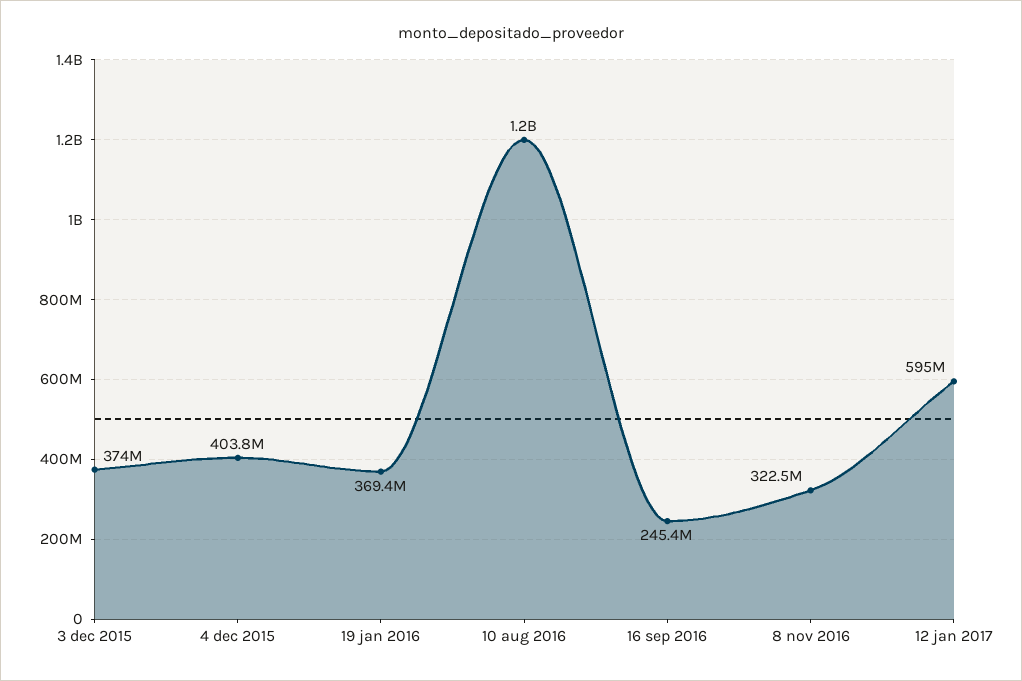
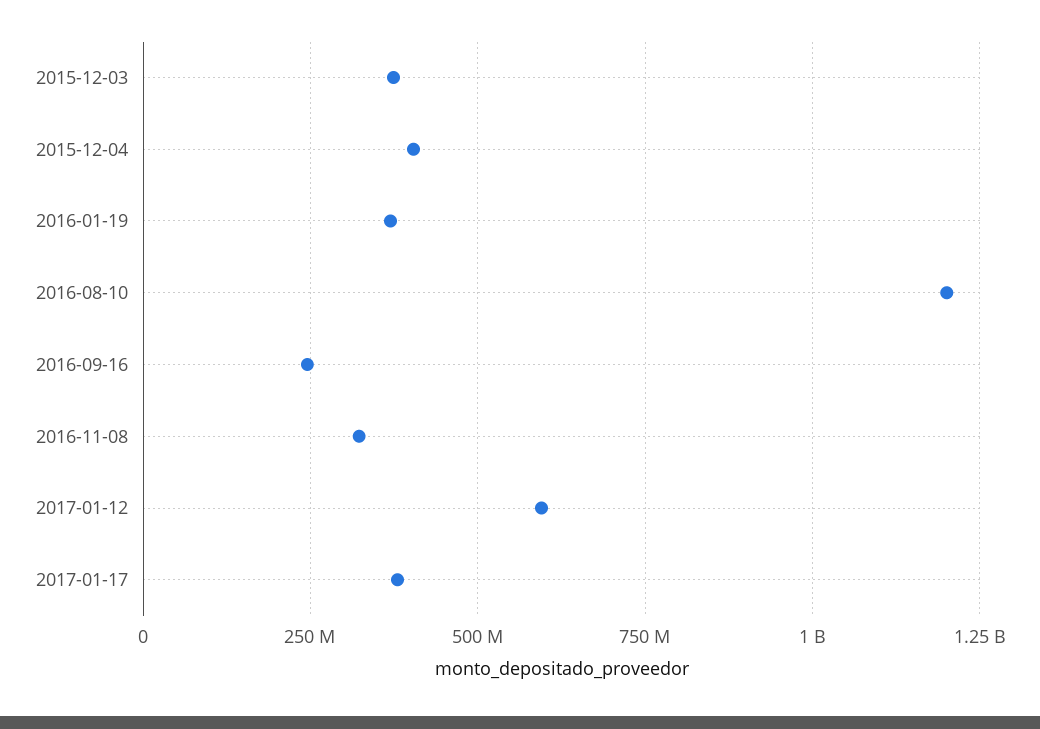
2017-01-17: none -> 375000000

